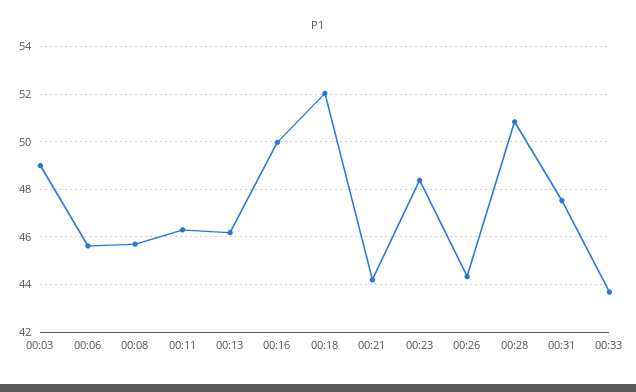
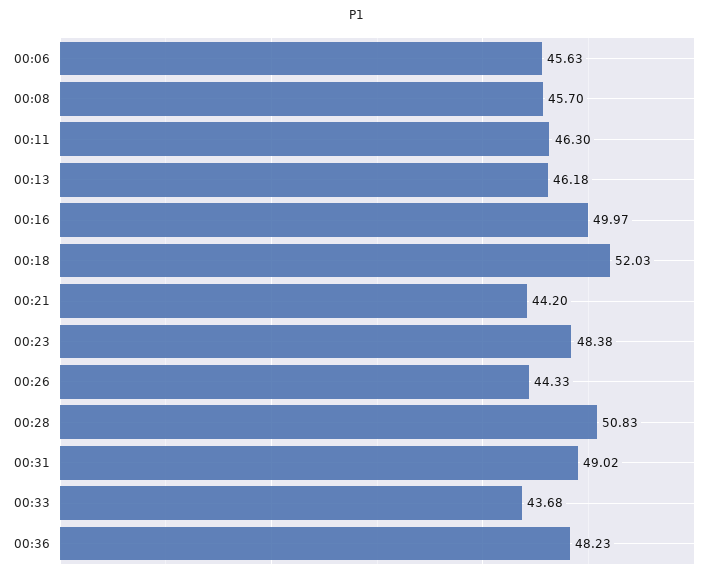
00:03: 49 -> none
00:31: 47.5 -> 49.02
00:36: none -> 48.23

